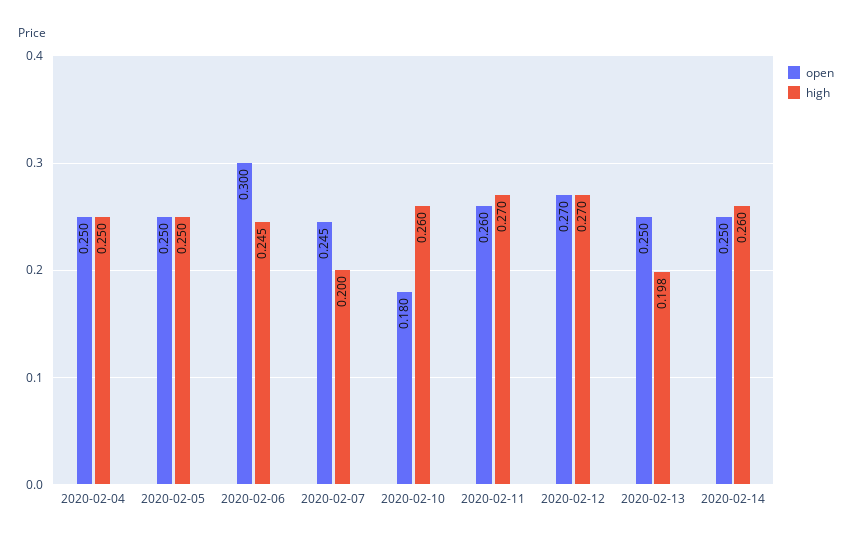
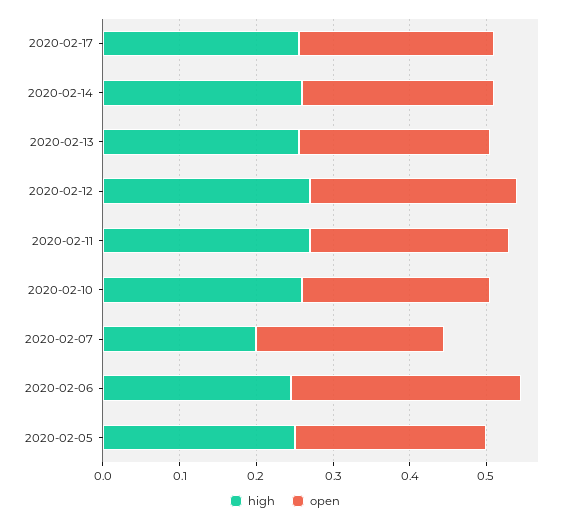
open, 2020-02-04: 0.25 -> none
high, 2020-02-04: 0.25 -> none
open, 2020-02-10: 0.18 -> 0.24
high, 2020-02-13: 0.198 -> 0.26
high, 2020-02-17: none -> 0.26
open, 2020-02-17: none -> 0.26

